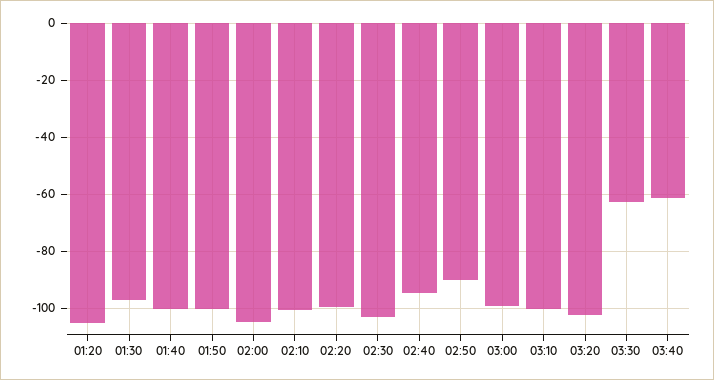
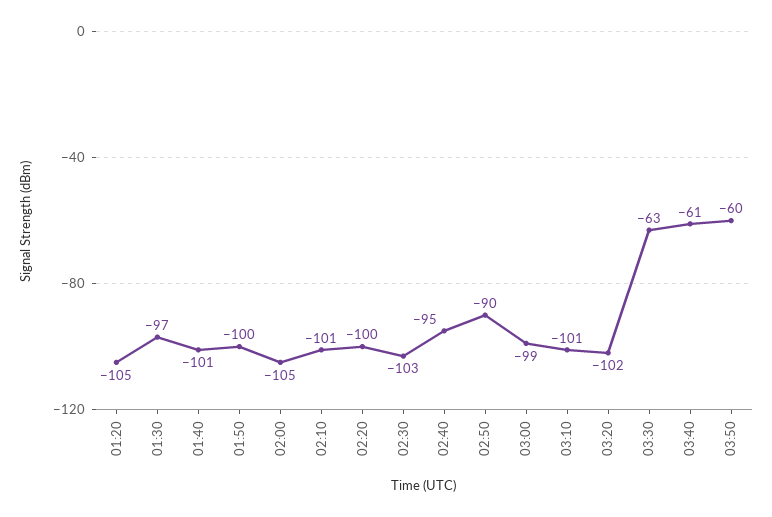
03:50: none -> -60

